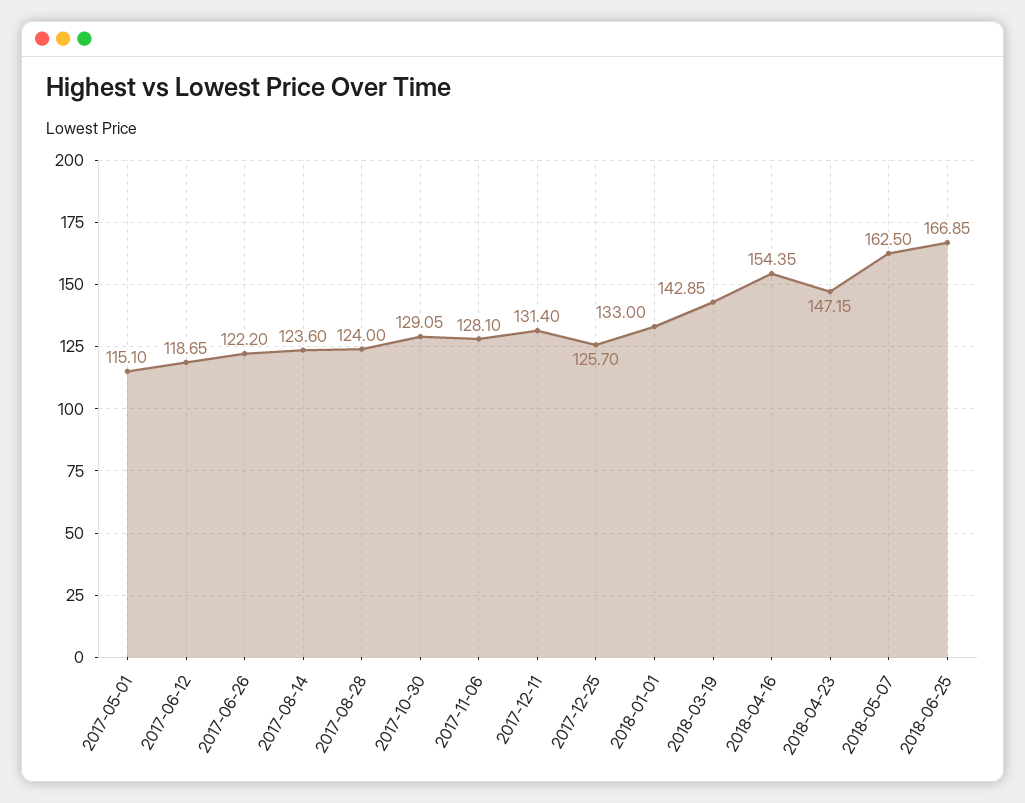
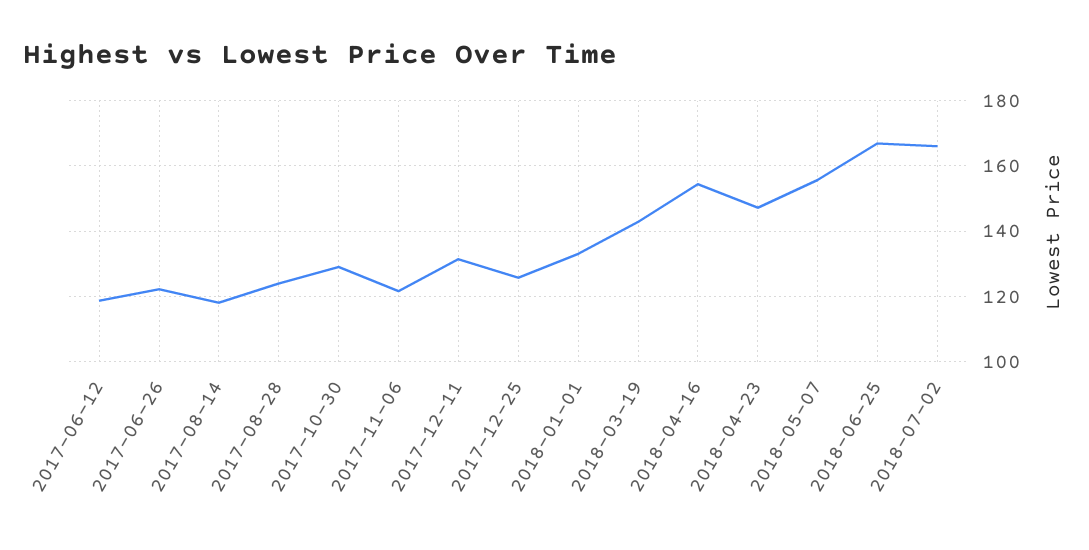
2017-05-01: 115.1 -> none
2017-08-14: 123.6 -> 118
2017-11-06: 128.1 -> 122
2018-05-07: 162.5 -> 156
2018-07-02: none -> 166

